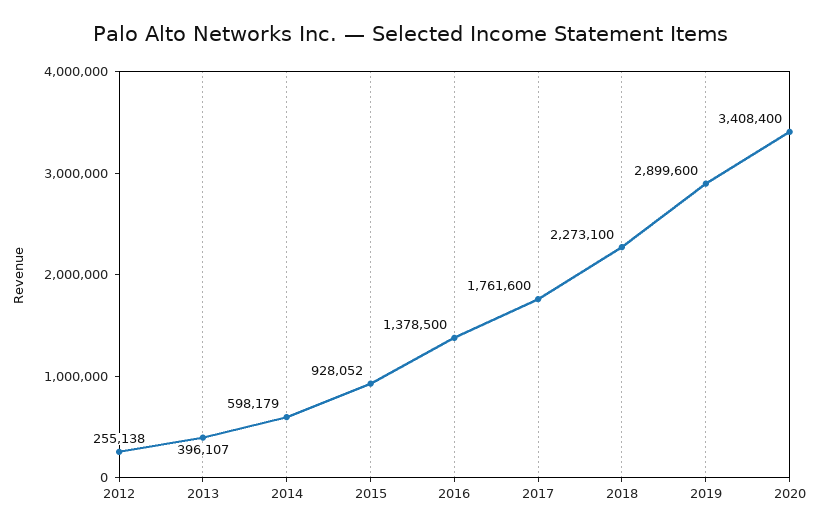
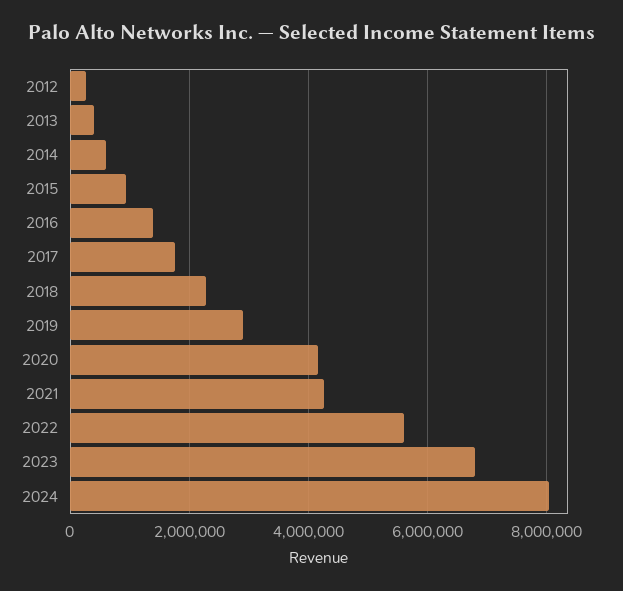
2020: 3408400 -> 4200000
2021: none -> 4200000
2022: none -> 5600000
2023: none -> 6800000
2024: none -> 8000000

